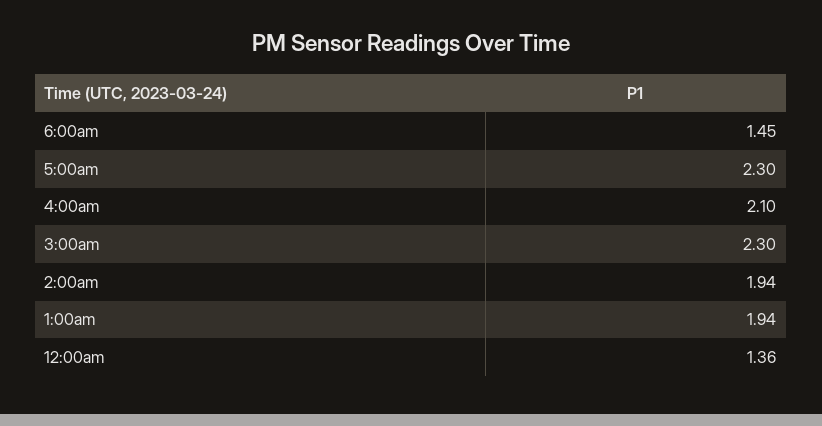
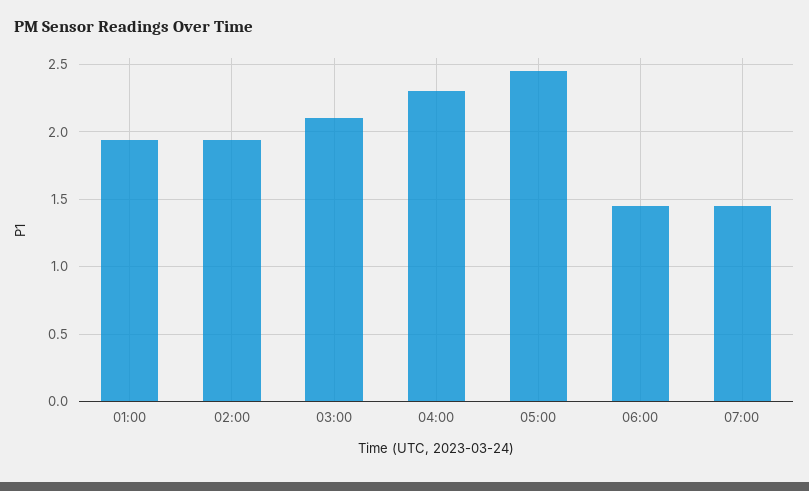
5:00am: 2.3 -> 2.45
4:00am: 2.1 -> 2.3
3:00am: 2.3 -> 2.1
12:00am: 1.36 -> none
07:00: none -> 1.45

